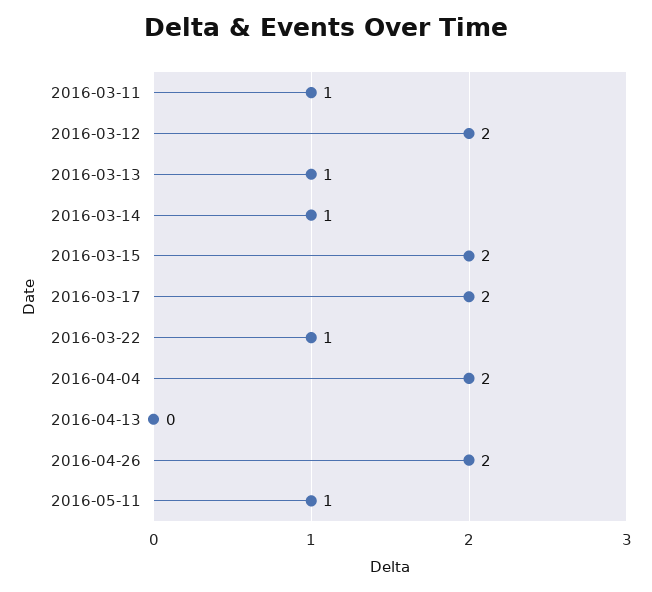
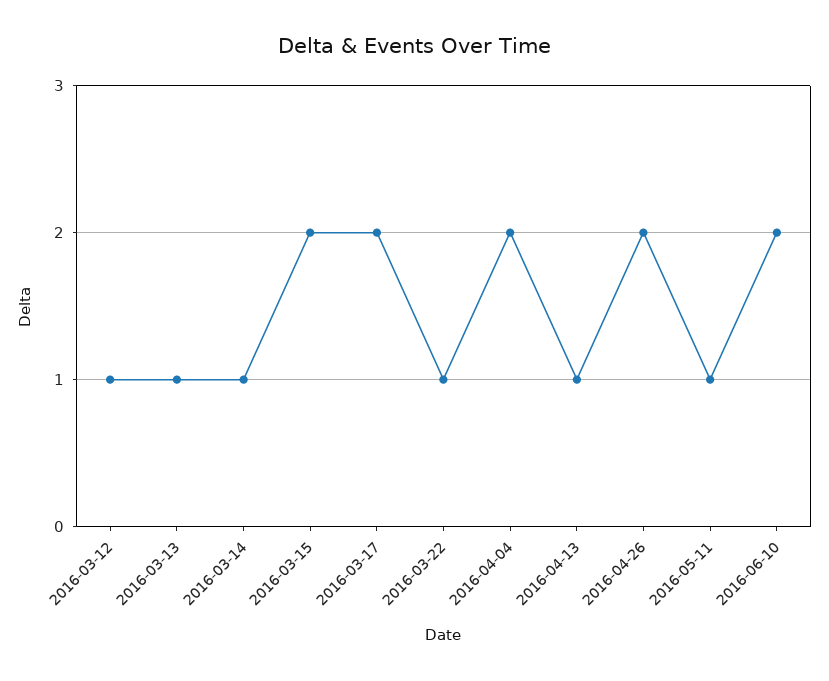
2016-03-11: 1 -> none
2016-03-12: 2 -> 1
2016-04-13: 0 -> 1
2016-06-10: none -> 2

